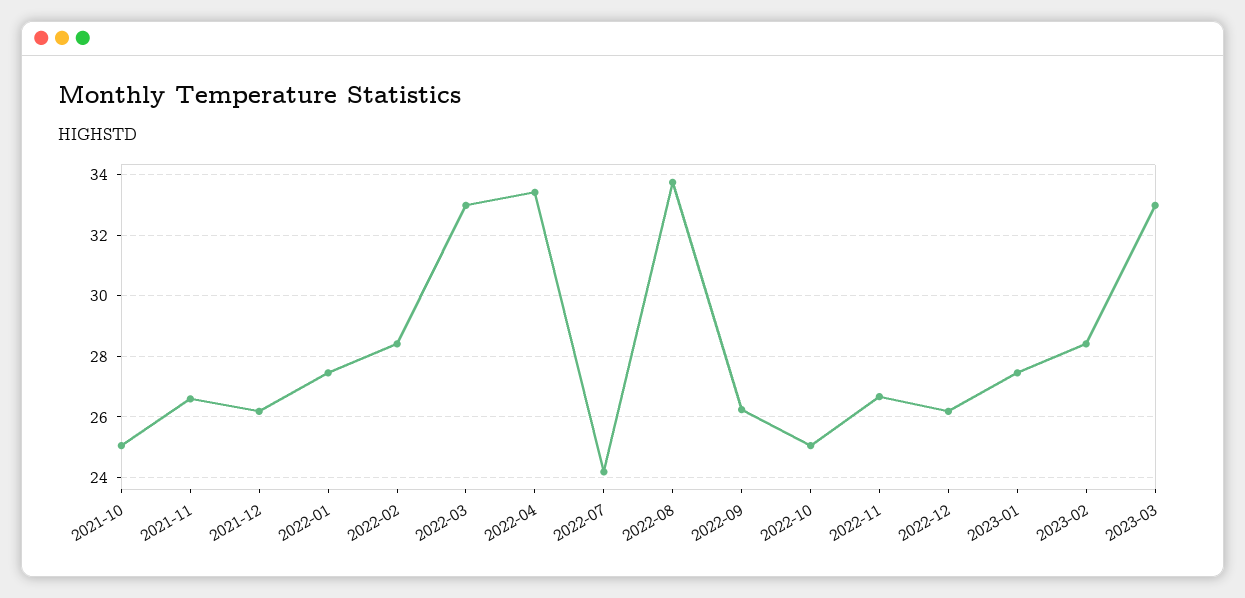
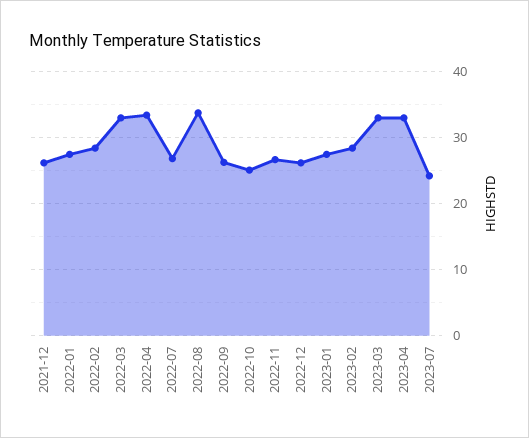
2021-10: 25 -> none
2021-11: 26.6 -> none
2022-07: 24.2 -> 27
2023-04: none -> 33
2023-07: none -> 24

